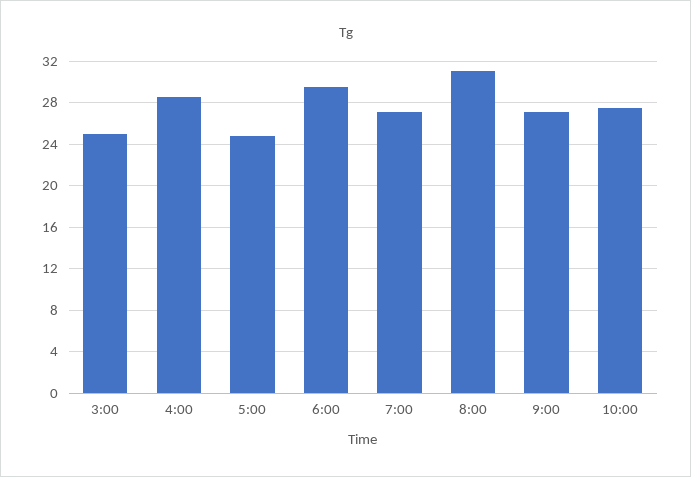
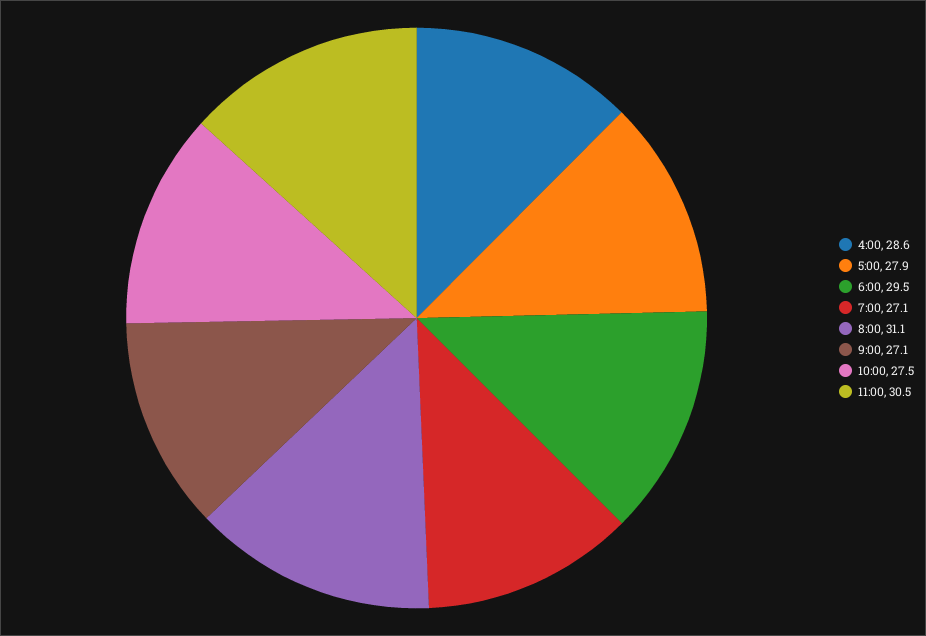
3:00: 25 -> none
5:00: 25 -> 27.9
11:00: none -> 30.5

